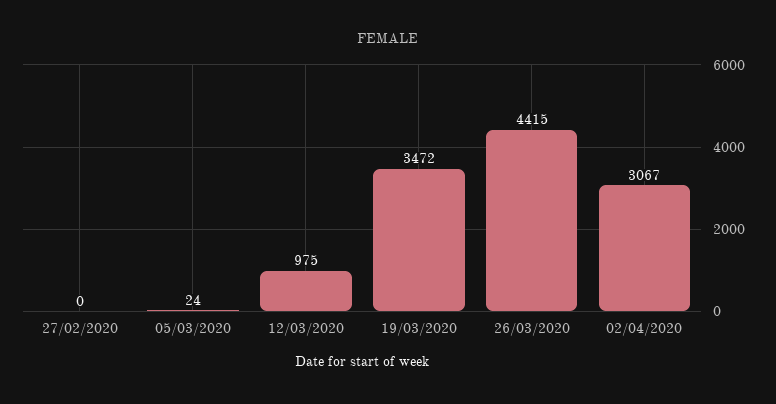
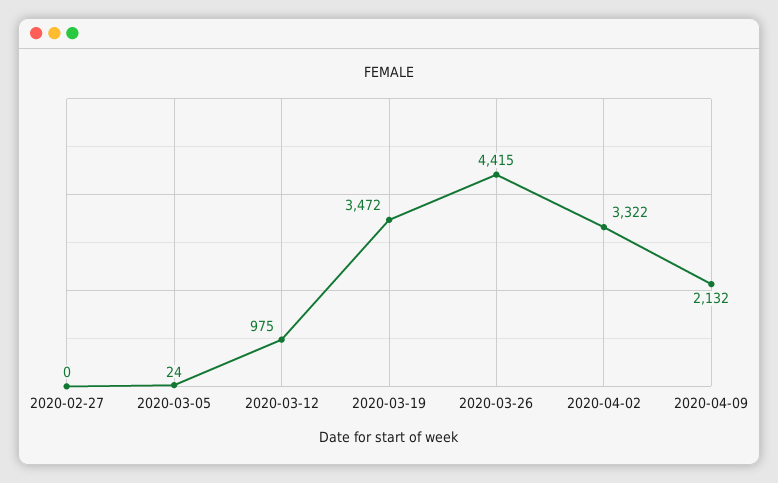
02/04/2020: 3067 -> 3322
2020-04-09: none -> 2132

